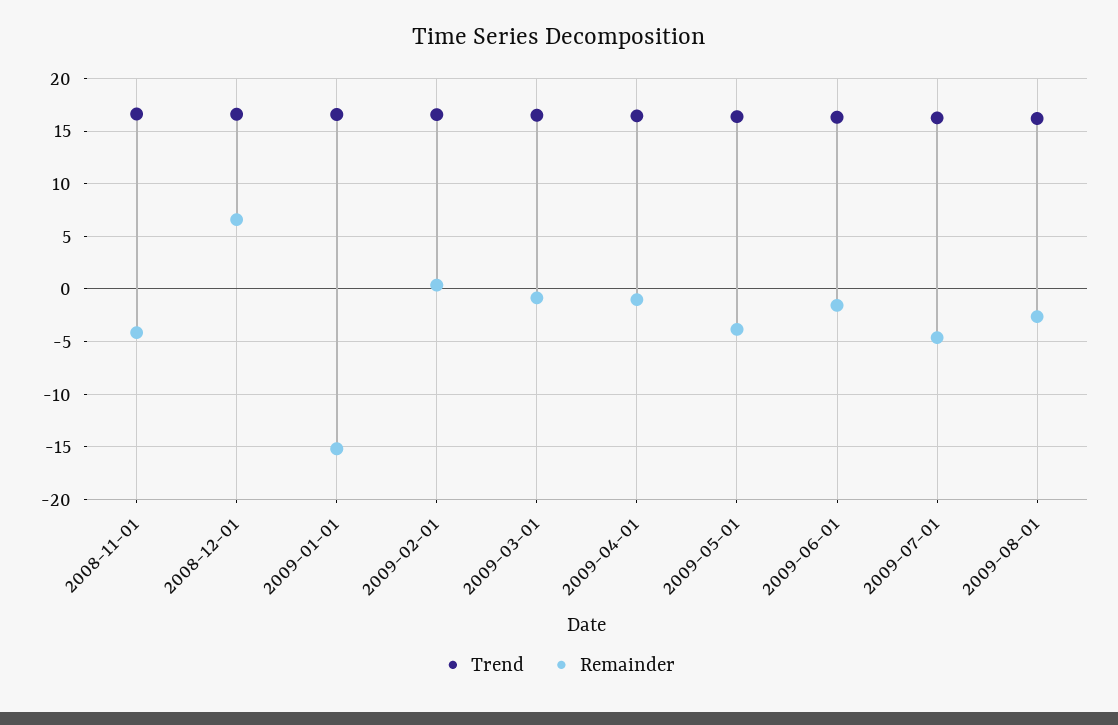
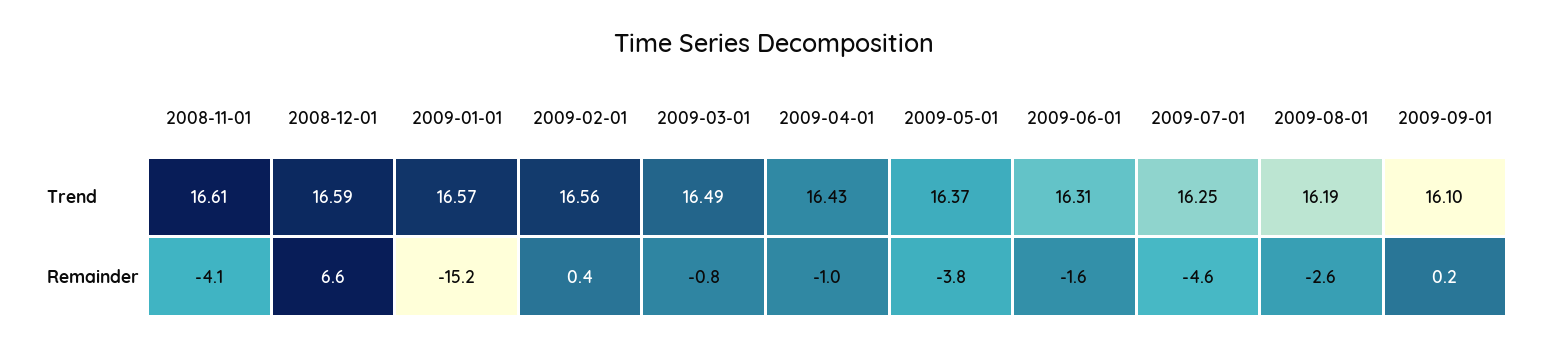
Trend, 2009-09-01: none -> 16.1
Remainder, 2009-09-01: none -> 0.2

